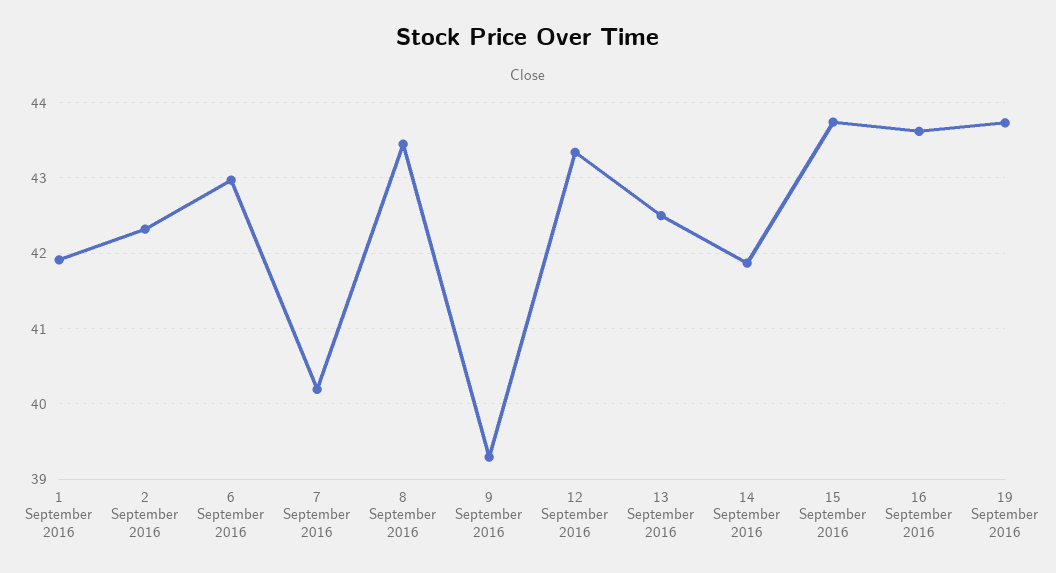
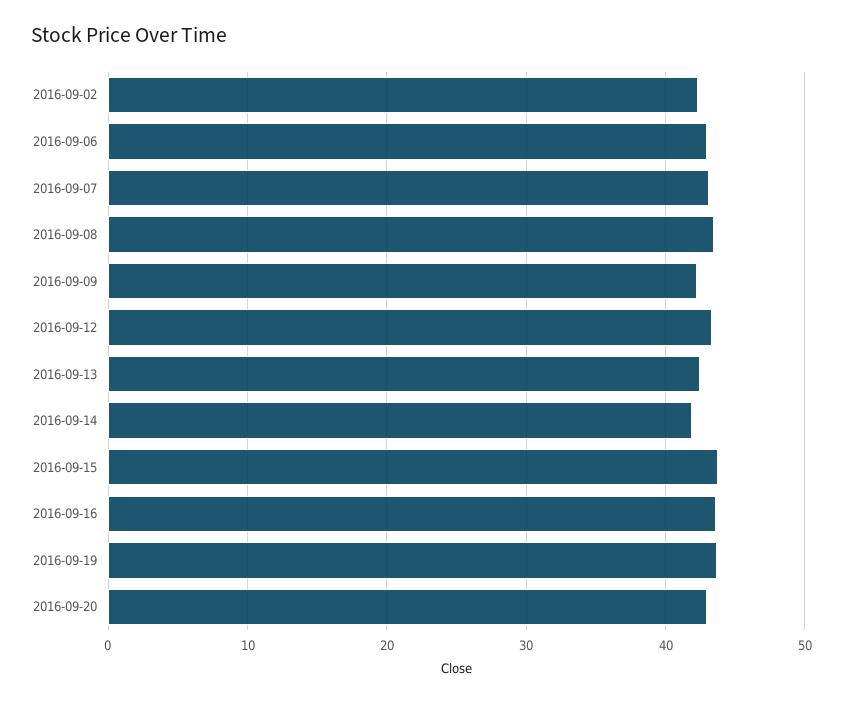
1 September 2016: 41.9 -> none
7 September 2016: 40.2 -> 43
9 September 2016: 39.3 -> 42
2016-09-20: none -> 43

